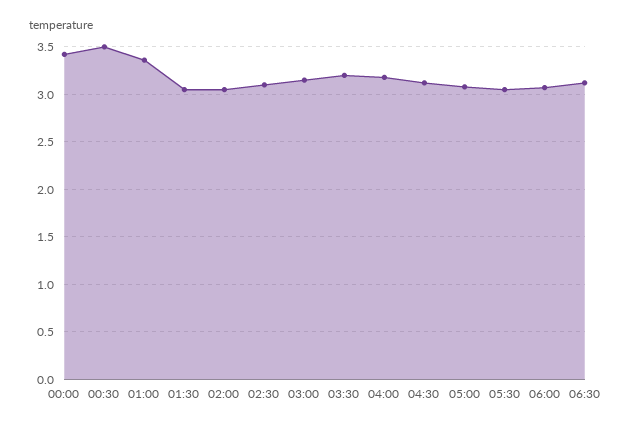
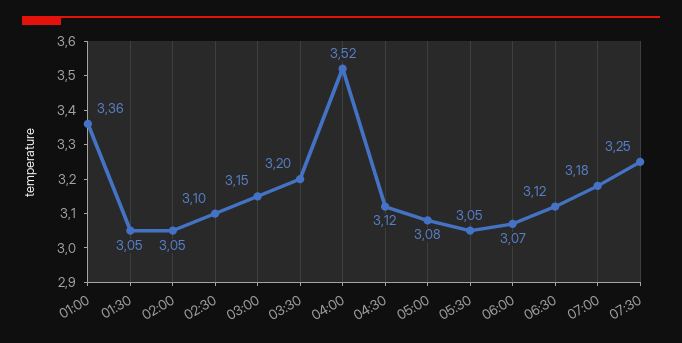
00:00: 3.4 -> none
00:30: 3.5 -> none
04:00: 3.2 -> 3.52
07:00: none -> 3.18
07:30: none -> 3.25

